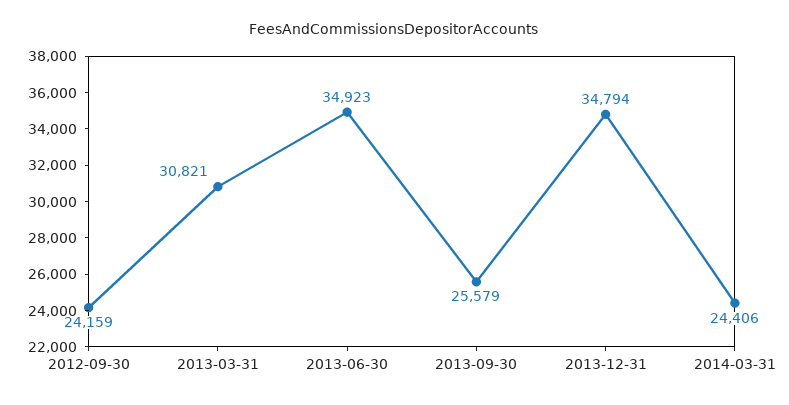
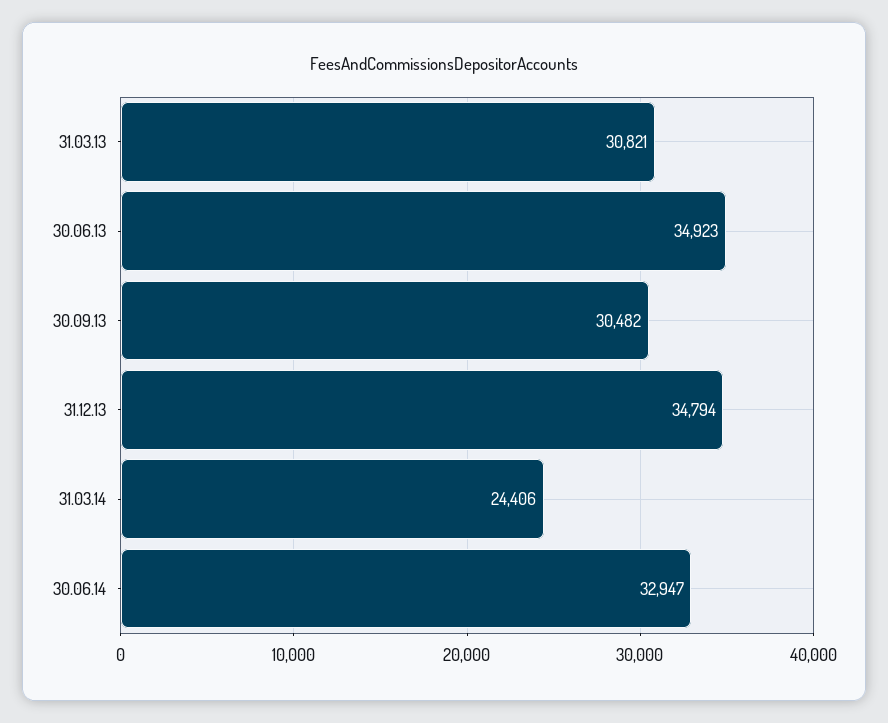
2012-09-30: 24159 -> none
2013-09-30: 25579 -> 30482
30.06.14: none -> 32947

